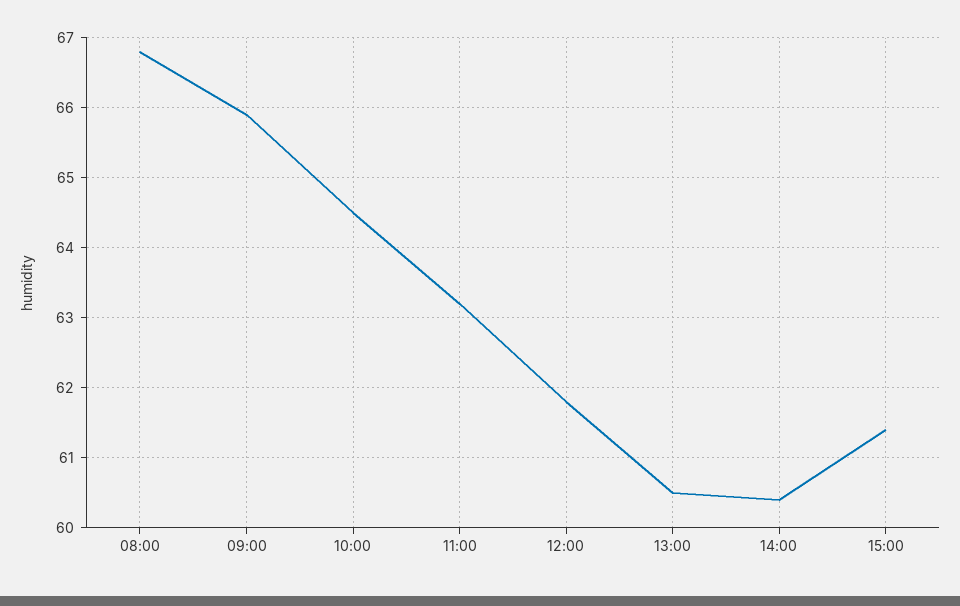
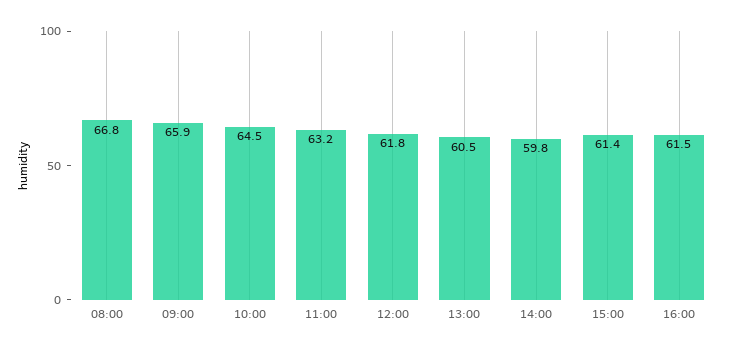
14:00: 60.4 -> 59.8
16:00: none -> 61.5

